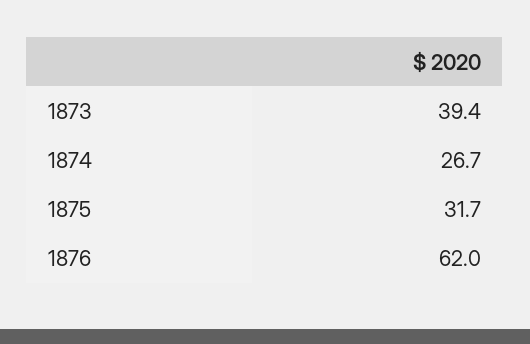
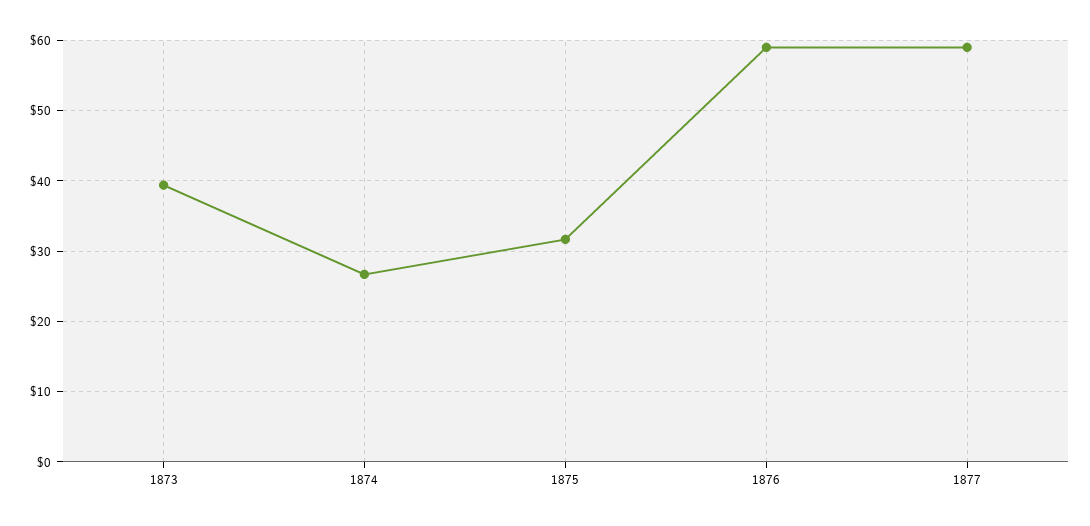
1876: 62 -> 59
1877: none -> 59

